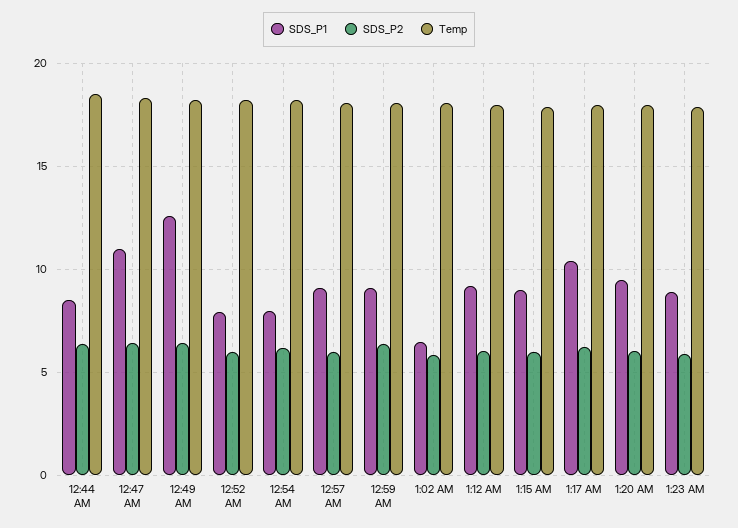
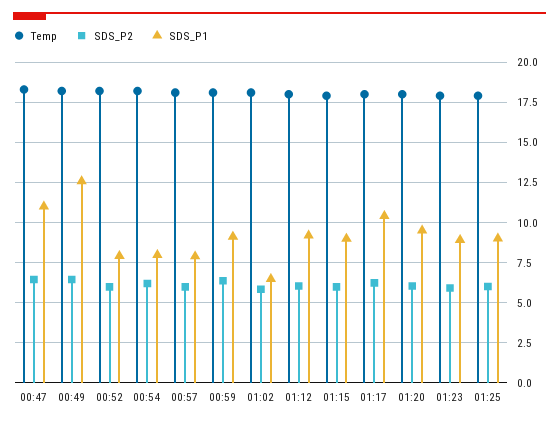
SDS_P1, 12:44 AM: 8.5 -> none
SDS_P2, 12:44 AM: 6.5 -> none
Temp, 12:44 AM: 18.5 -> none
SDS_P1, 12:57 AM: 9 -> 8
Temp, 01:25: none -> 18
SDS_P2, 01:25: none -> 6
SDS_P1, 01:25: none -> 9

